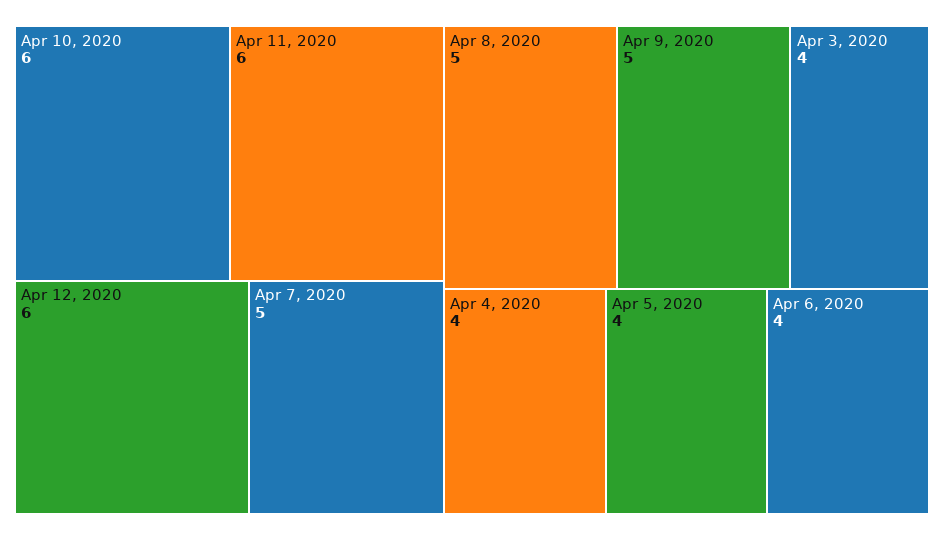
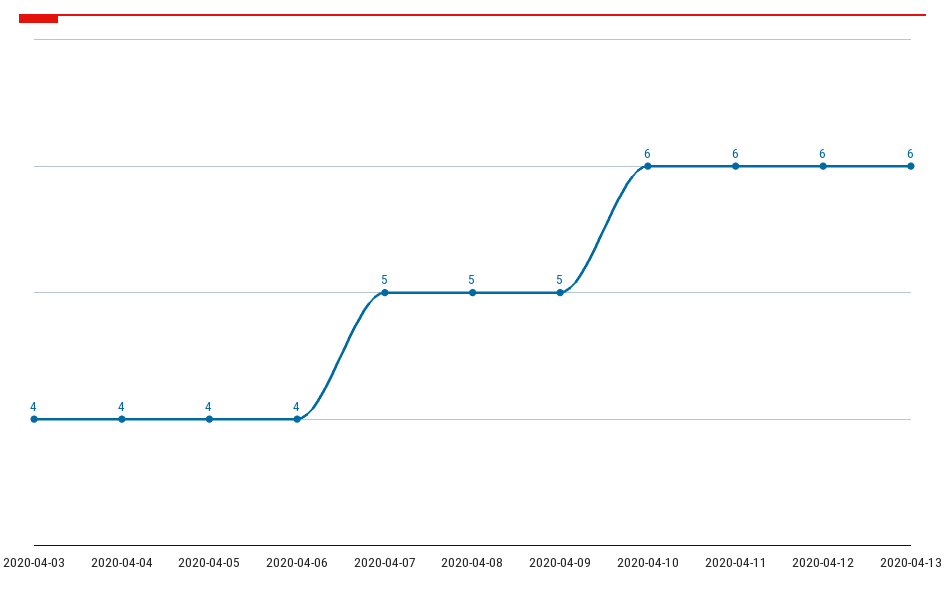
2020-04-13: none -> 6

